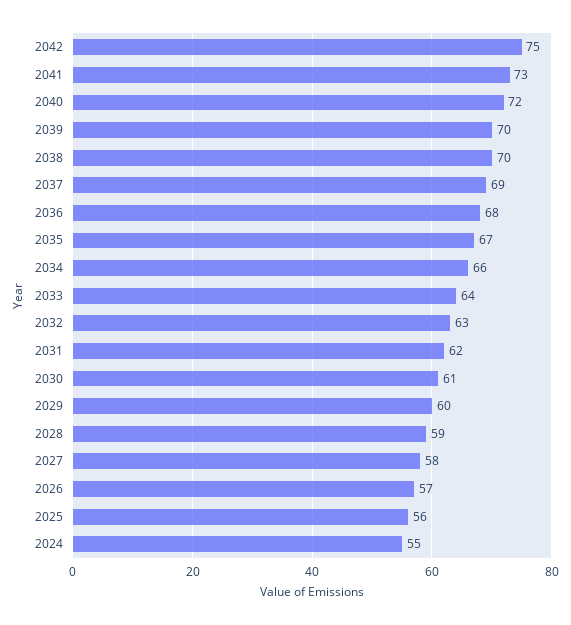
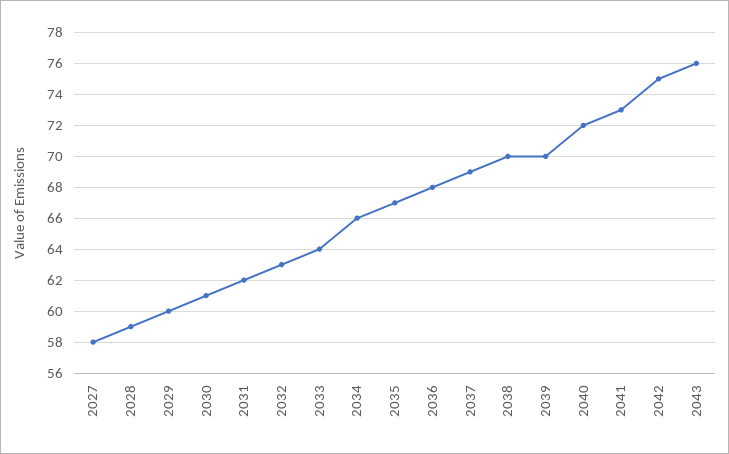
2026: 57 -> none
2025: 56 -> none
2024: 55 -> none
2043: none -> 76

